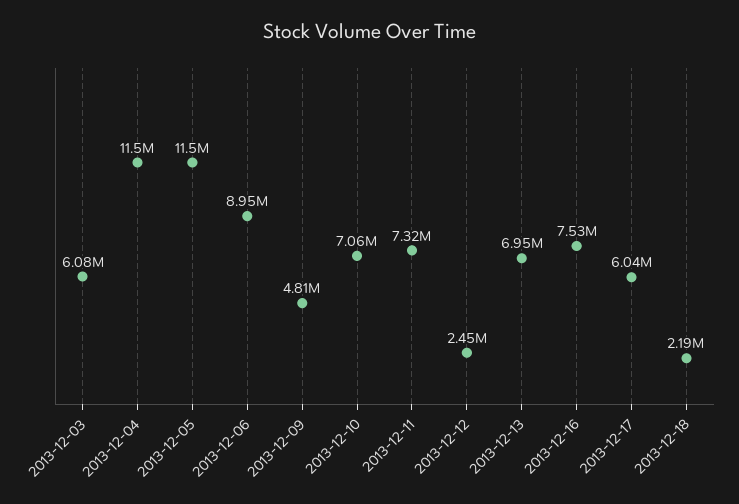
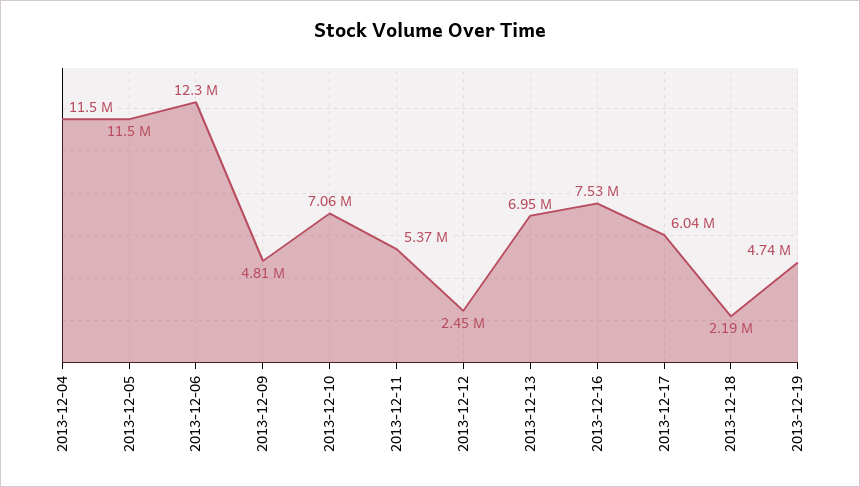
2013-12-03: 6080000 -> none
2013-12-06: 8950000 -> 12300000
2013-12-11: 7320000 -> 5370000
2013-12-19: none -> 4740000

